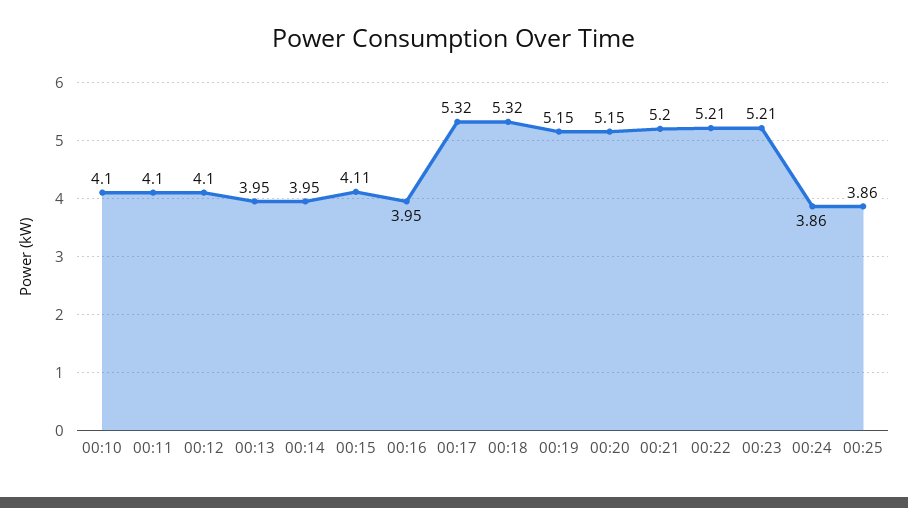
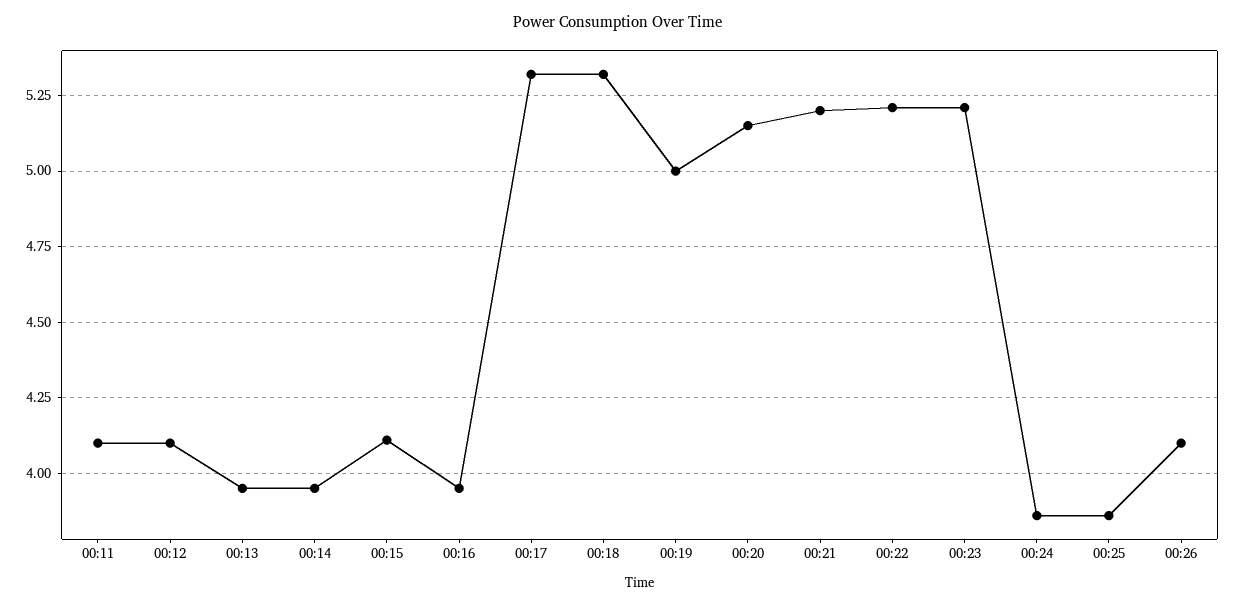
00:10: 4.1 -> none
00:19: 5.15 -> 5
00:26: none -> 4.1

